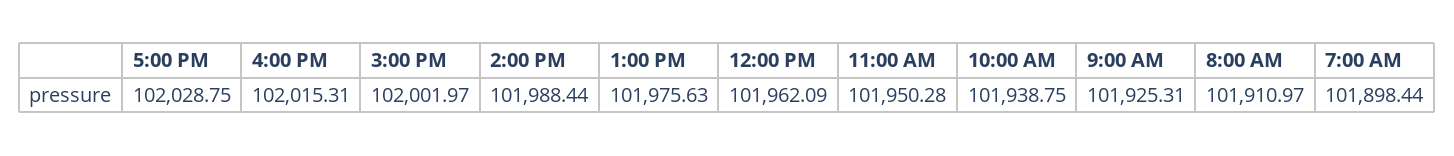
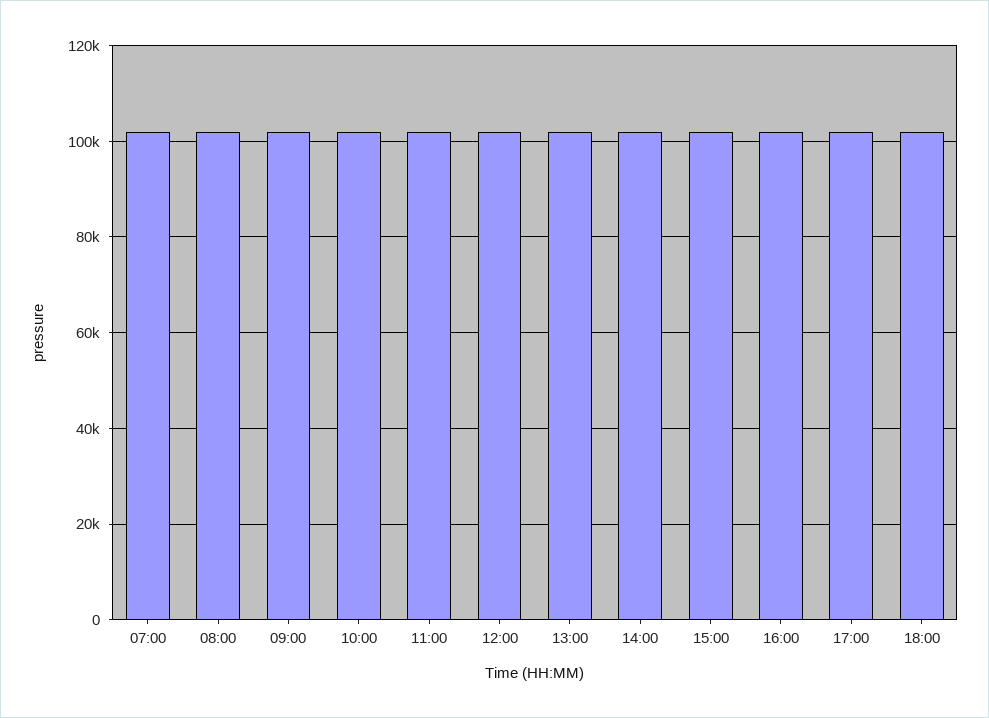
18:00: none -> 102000

